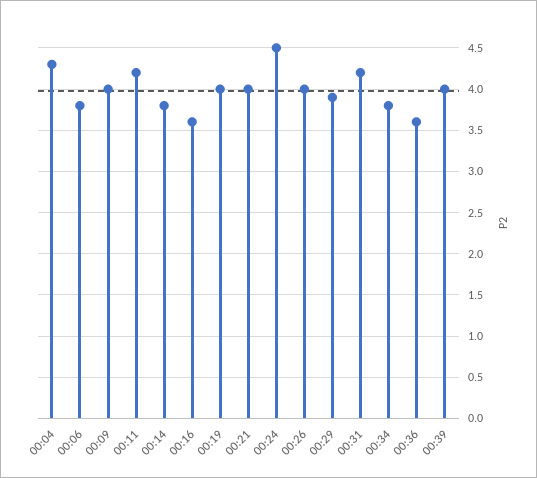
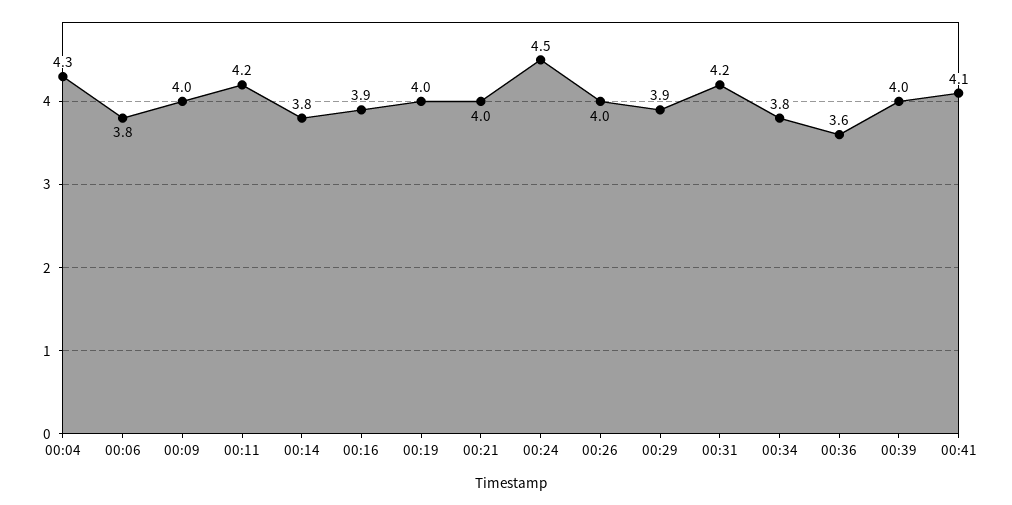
00:16: 3.6 -> 3.9
00:41: none -> 4.1

